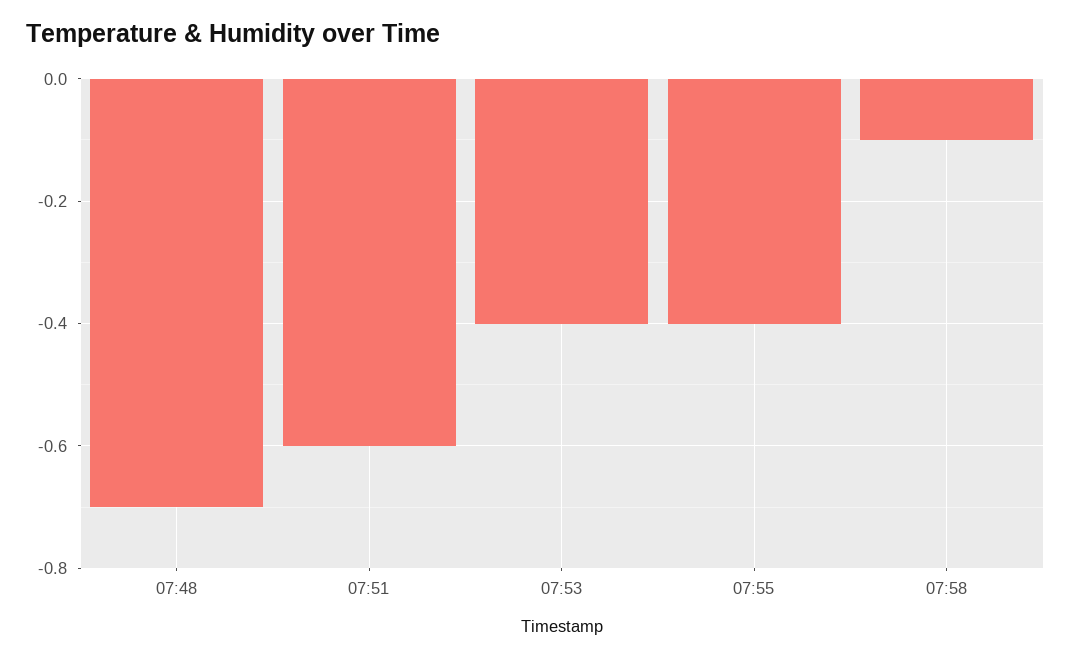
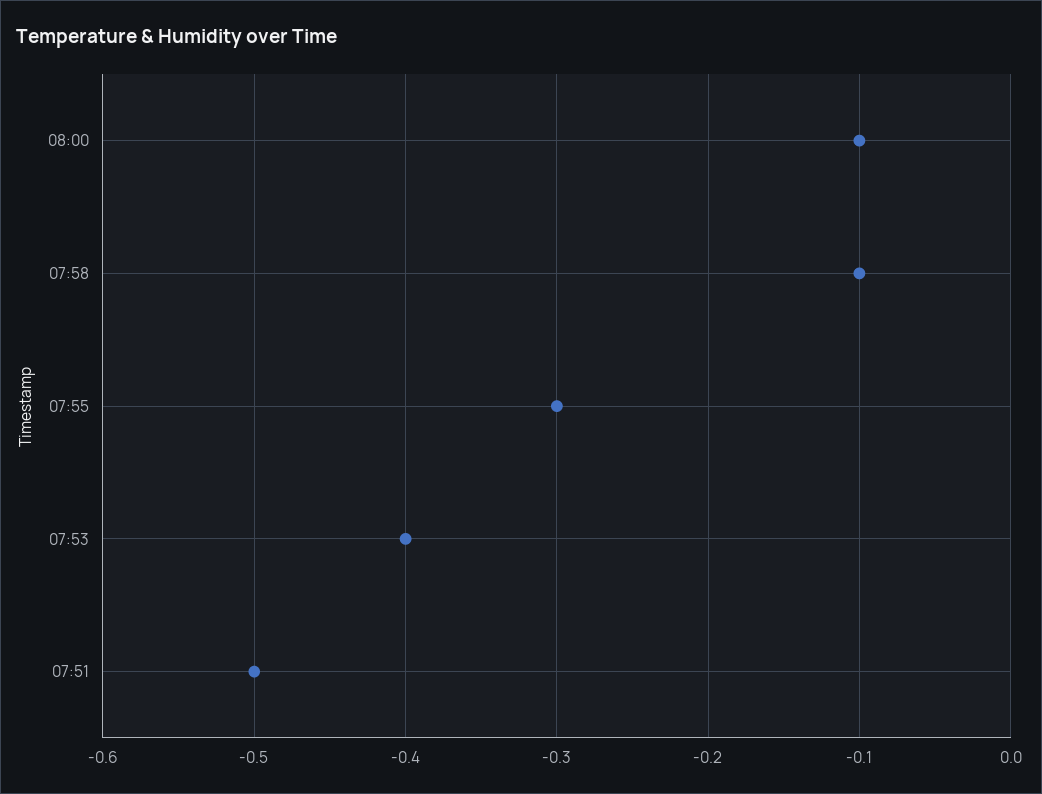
07:48: -0.7 -> none
07:51: -0.6 -> -0.5
07:55: -0.4 -> -0.3
08:00: none -> -0.1

